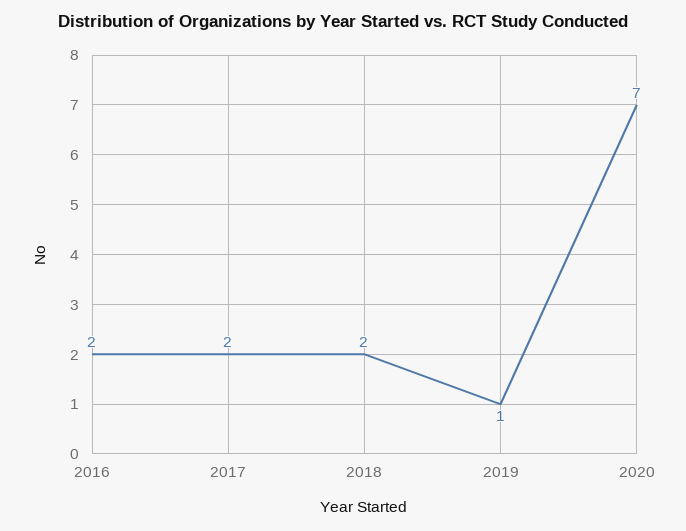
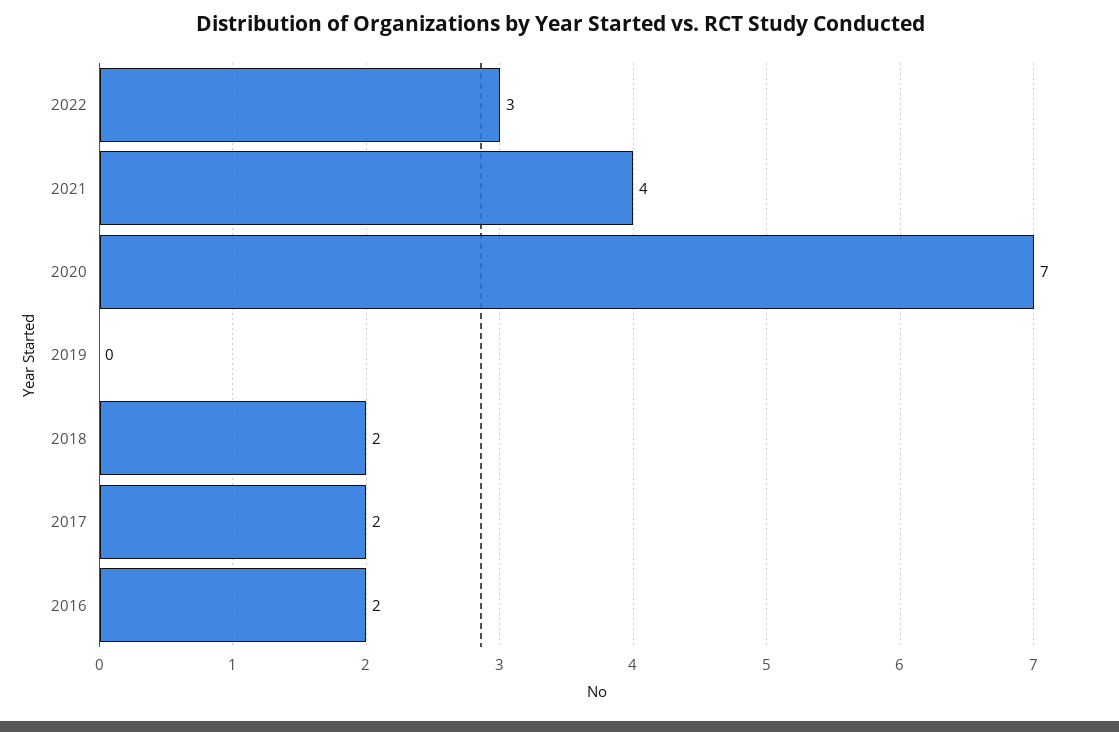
2019: 1 -> 0
2022: none -> 3
2021: none -> 4

